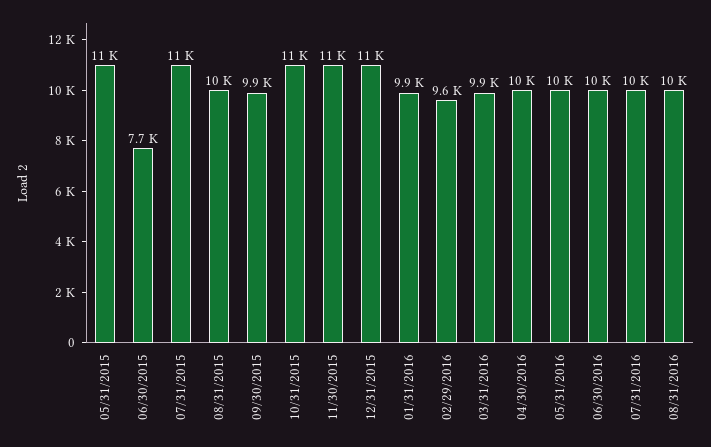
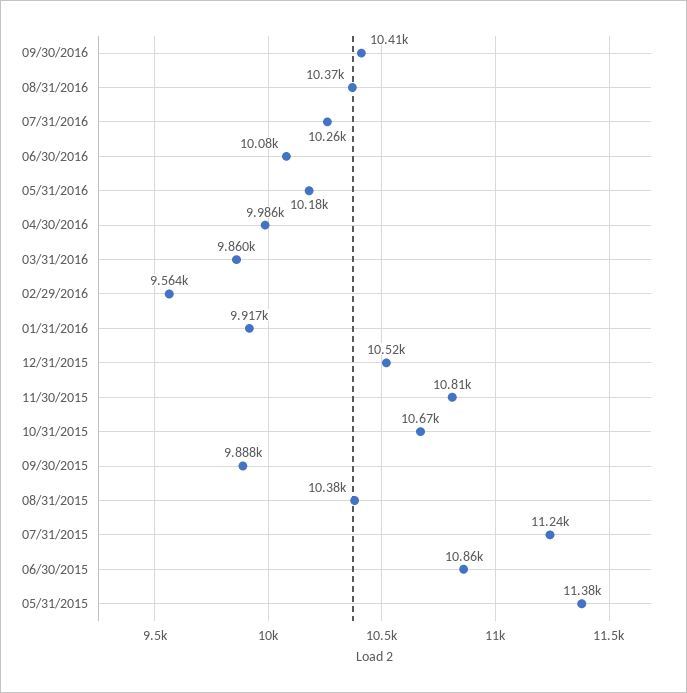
06/30/2015: 7700 -> 10860
09/30/2016: none -> 10410

